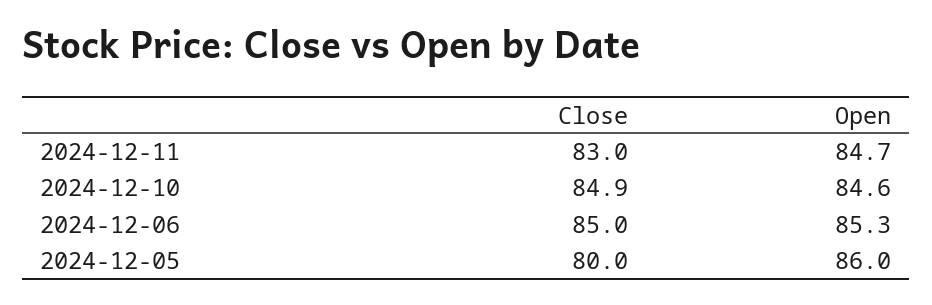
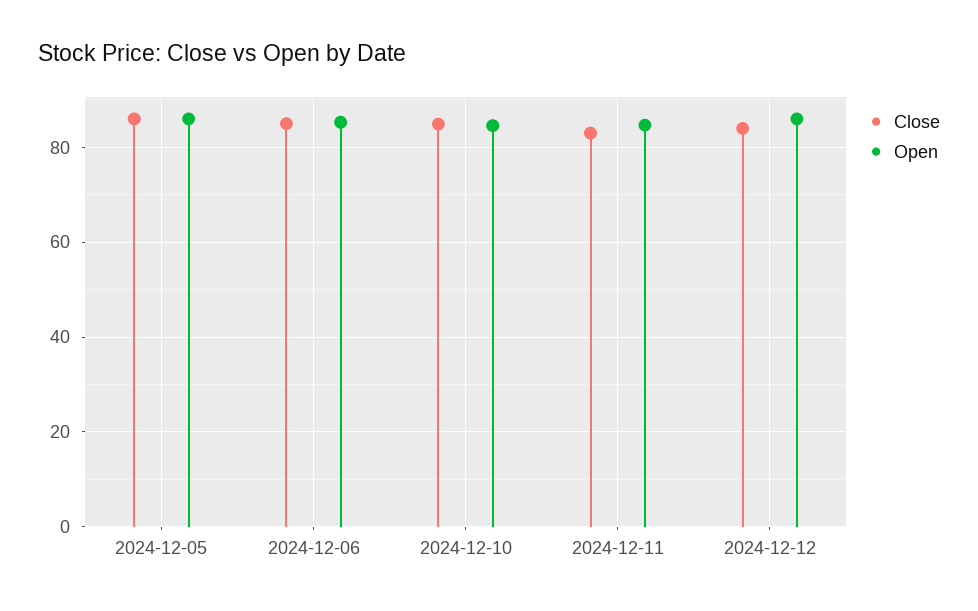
Close, 2024-12-05: 80 -> 86
Close, 2024-12-12: none -> 84
Open, 2024-12-12: none -> 86

